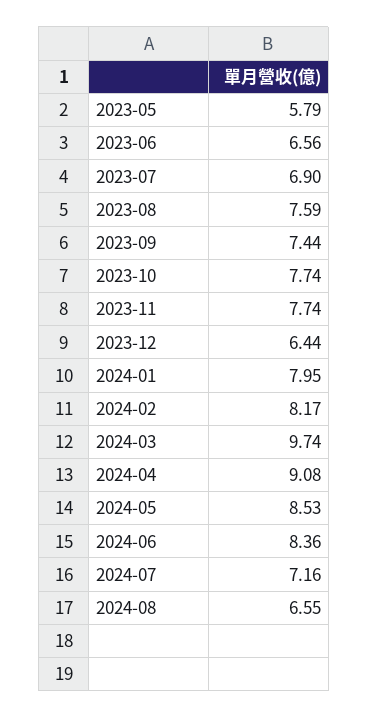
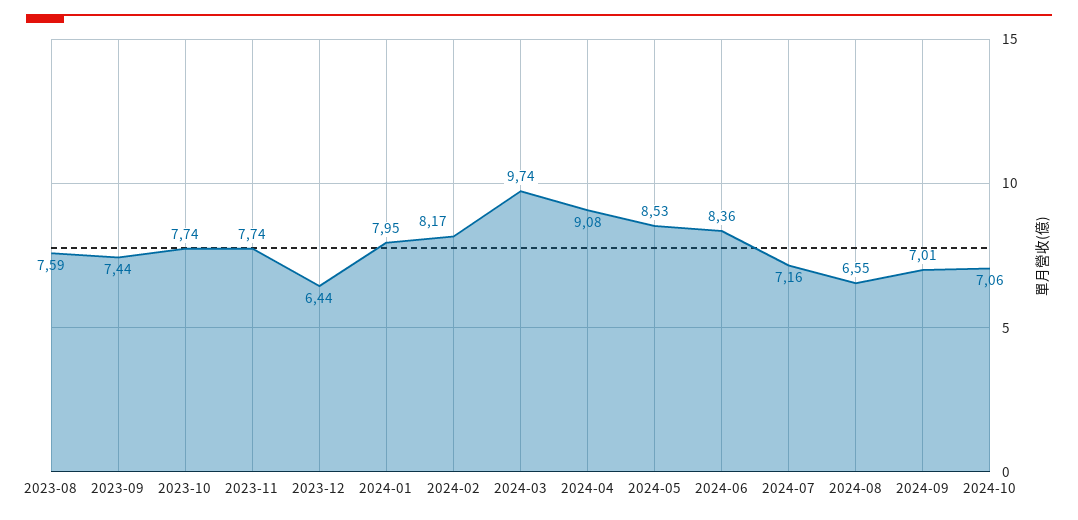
2023-05: 5.79 -> none
2023-06: 6.56 -> none
2023-07: 6.9 -> none
2024-09: none -> 7.01
2024-10: none -> 7.06

